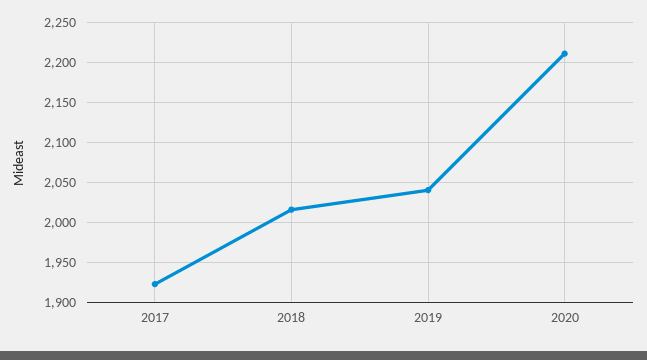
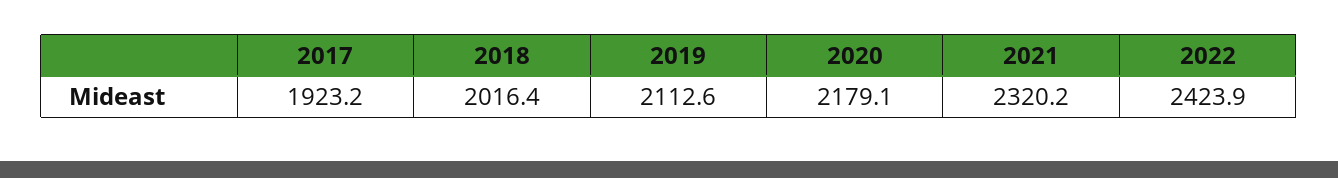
2019: 2040 -> 2112.6
2020: 2210 -> 2179.1
2021: none -> 2320.2
2022: none -> 2423.9

